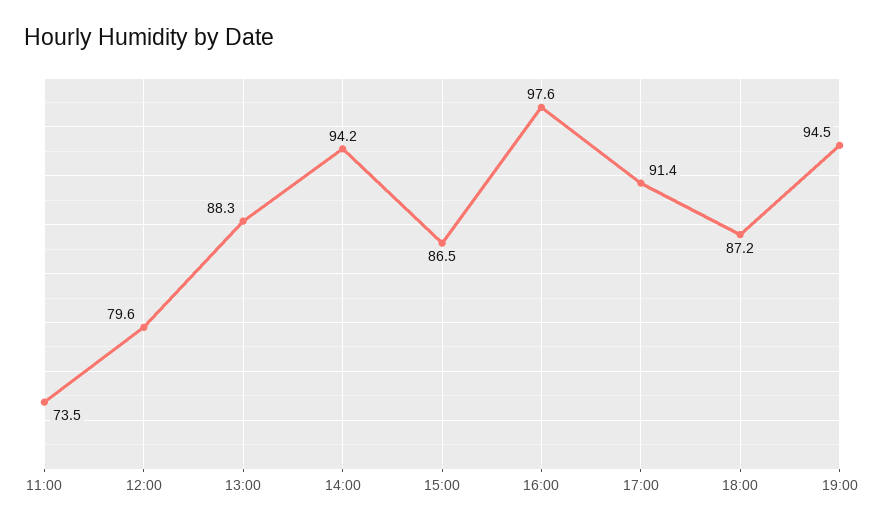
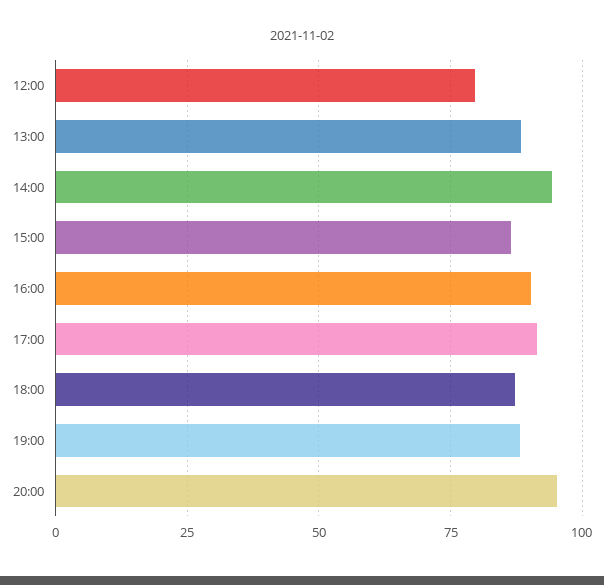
11:00: 73.5 -> none
16:00: 97.6 -> 90
19:00: 94.5 -> 87.5
20:00: none -> 95

